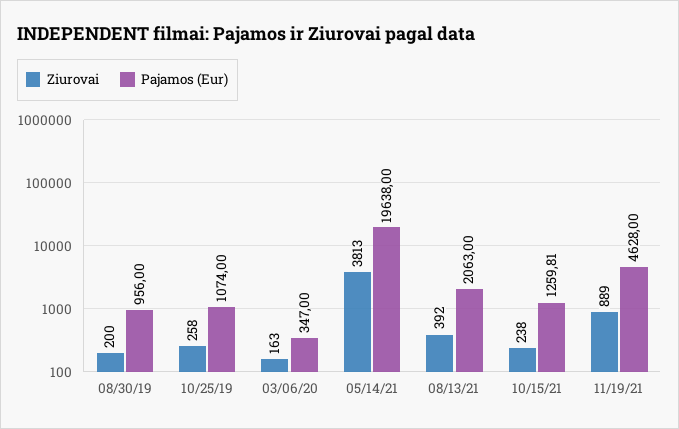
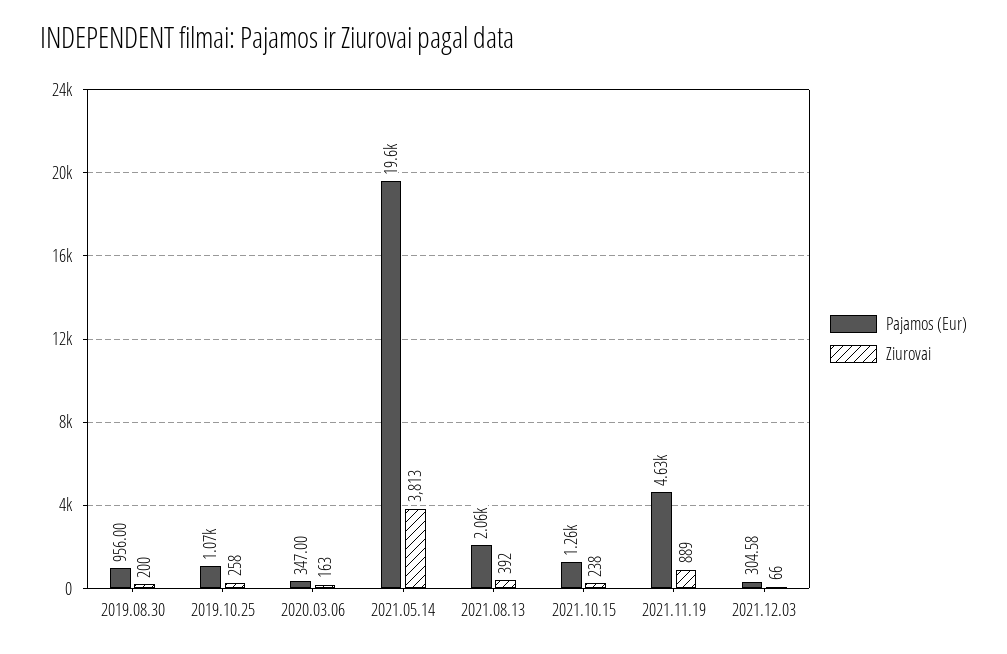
Pajamos (Eur), 2021.12.03: none -> 304.58
Ziurovai, 2021.12.03: none -> 66

